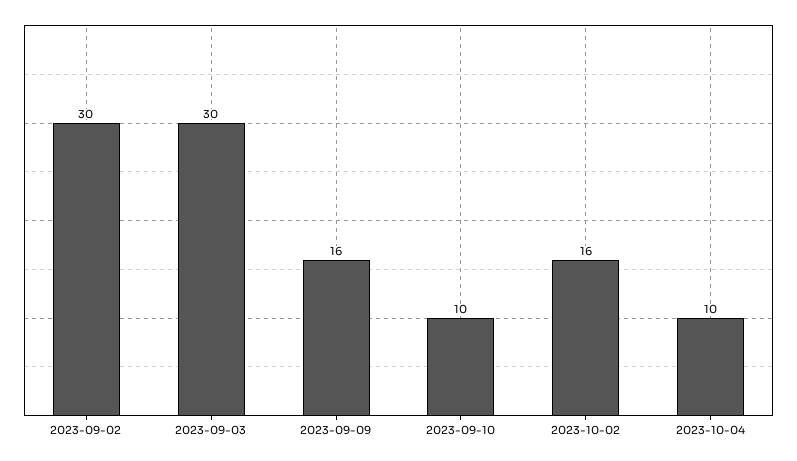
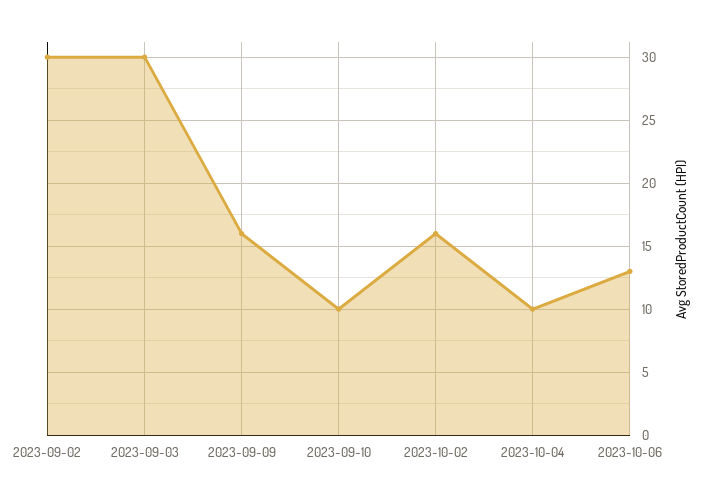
2023-10-06: none -> 13

